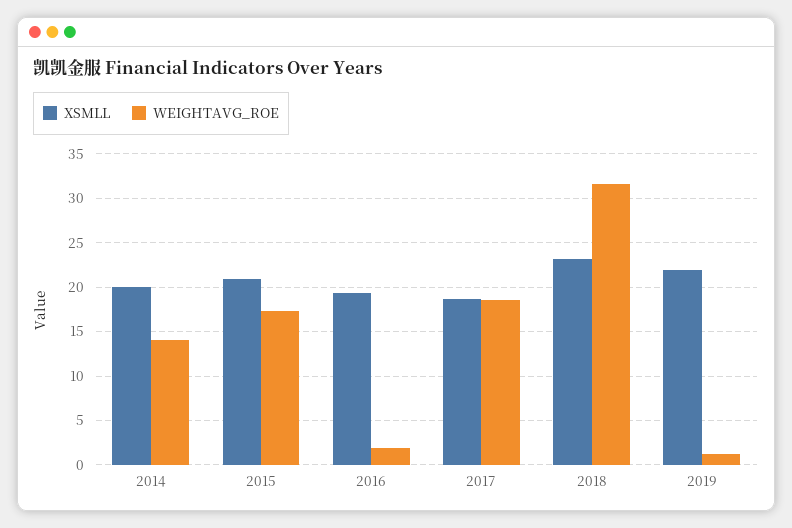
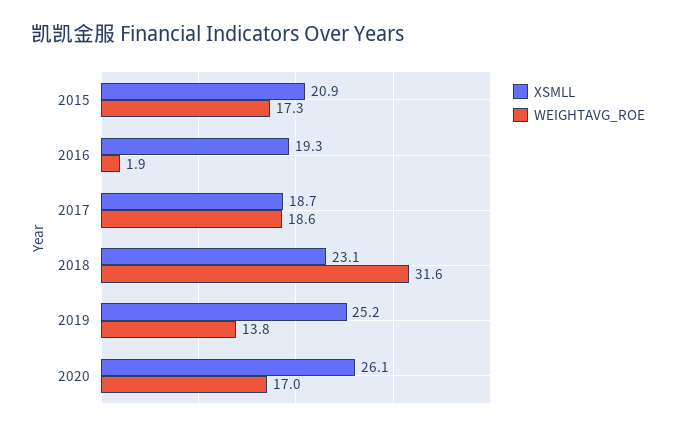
XSMLL, 2014: 20 -> none
WEIGHTAVG_ROE, 2014: 14 -> none
XSMLL, 2019: 22 -> 25.2
WEIGHTAVG_ROE, 2019: 1 -> 13.8
XSMLL, 2020: none -> 26.1
WEIGHTAVG_ROE, 2020: none -> 17

